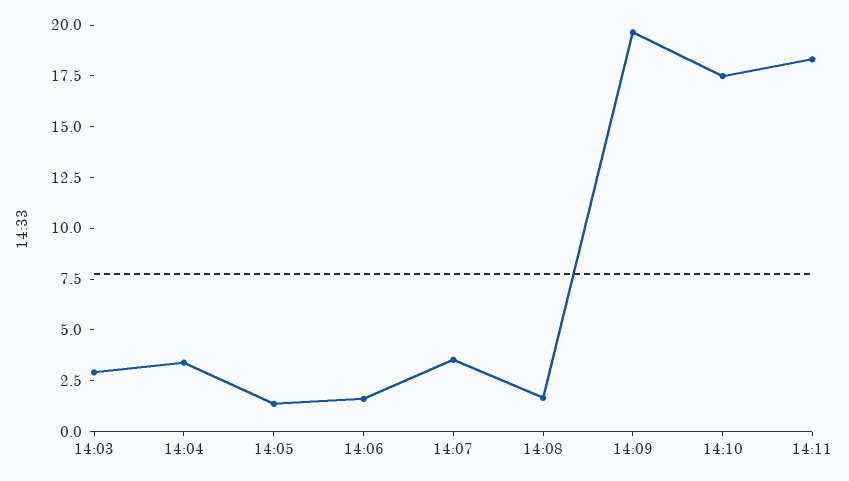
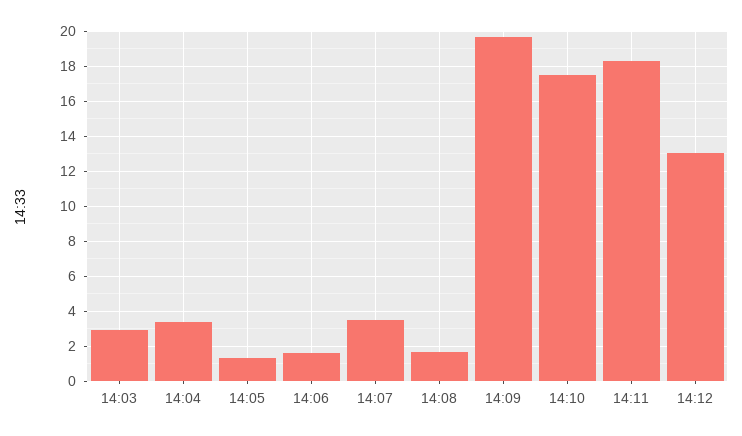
14:12: none -> 13

